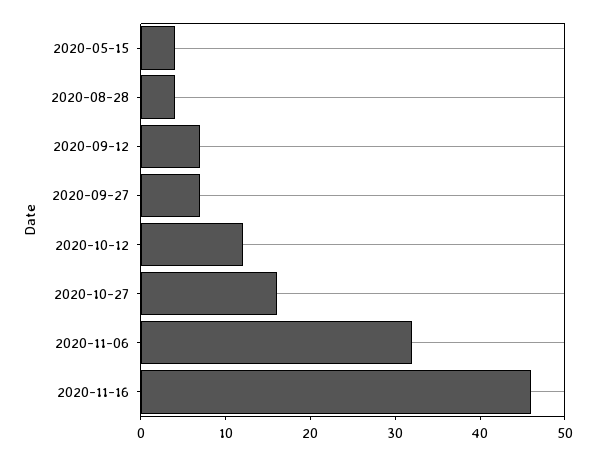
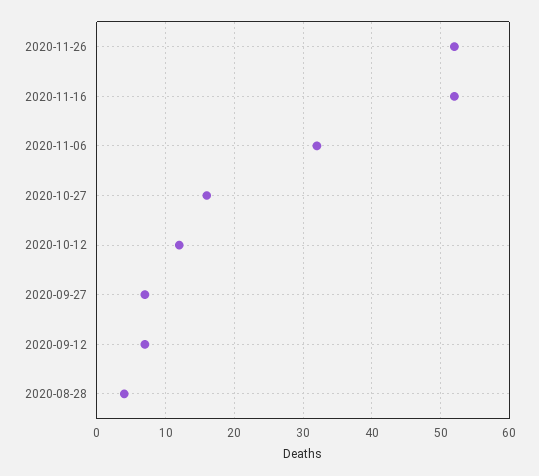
2020-05-15: 4 -> none
2020-11-16: 46 -> 52
2020-11-26: none -> 52

